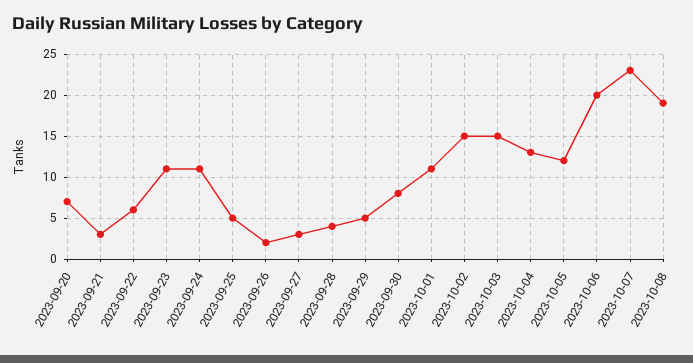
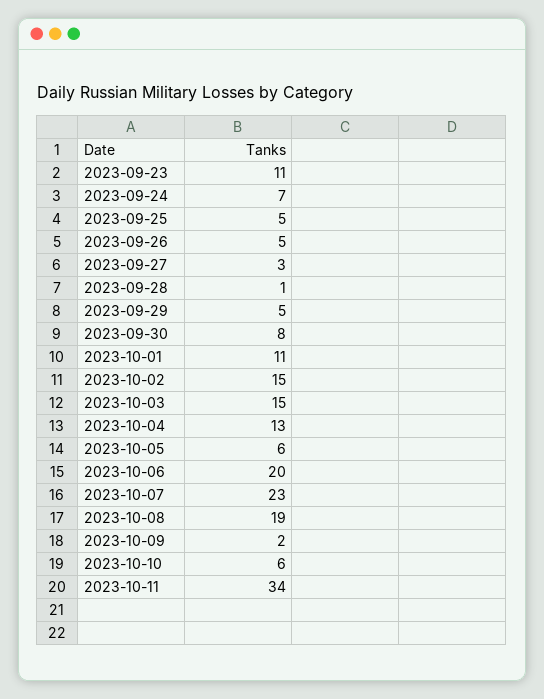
2023-09-20: 7 -> none
2023-09-21: 3 -> none
2023-09-22: 6 -> none
2023-09-24: 11 -> 7
2023-09-26: 2 -> 5
2023-09-28: 4 -> 1
2023-10-05: 12 -> 6
2023-10-09: none -> 2
2023-10-10: none -> 6
2023-10-11: none -> 34

